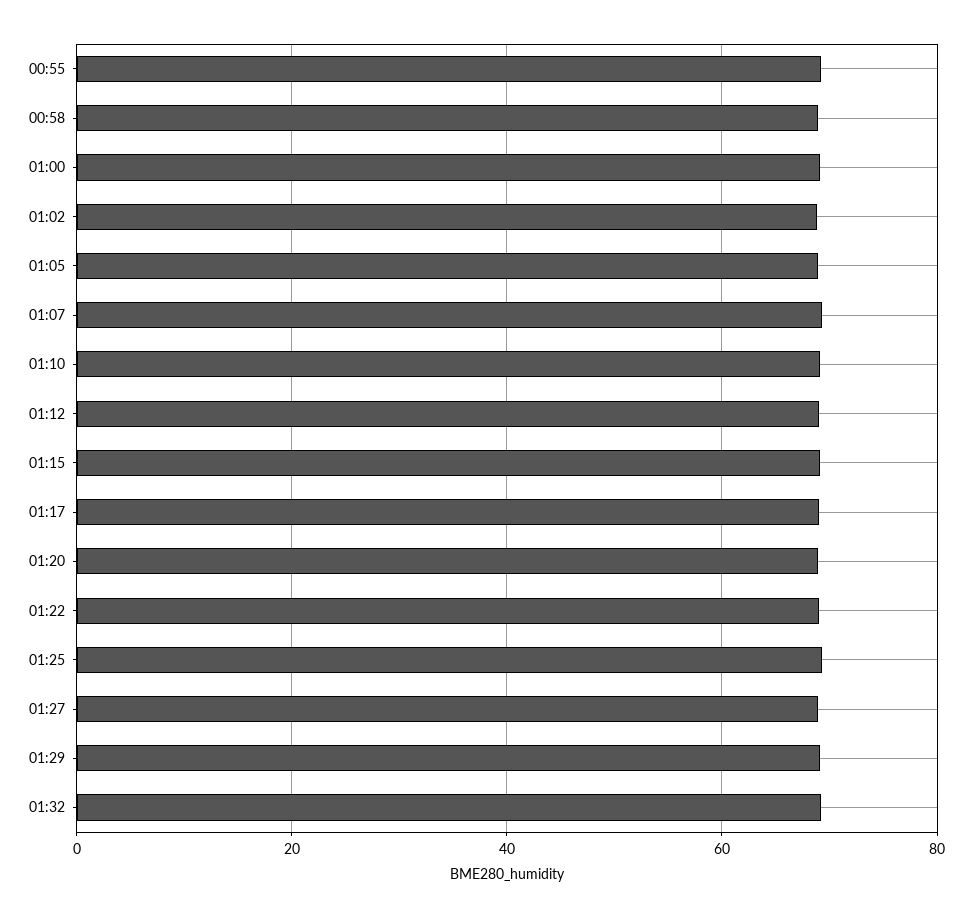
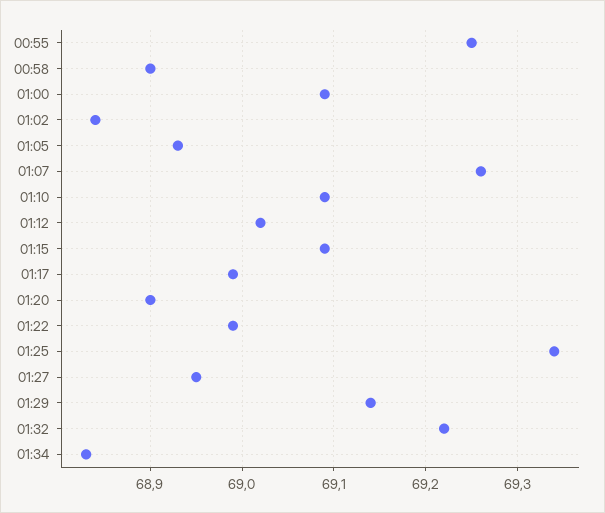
01:34: none -> 68.83

